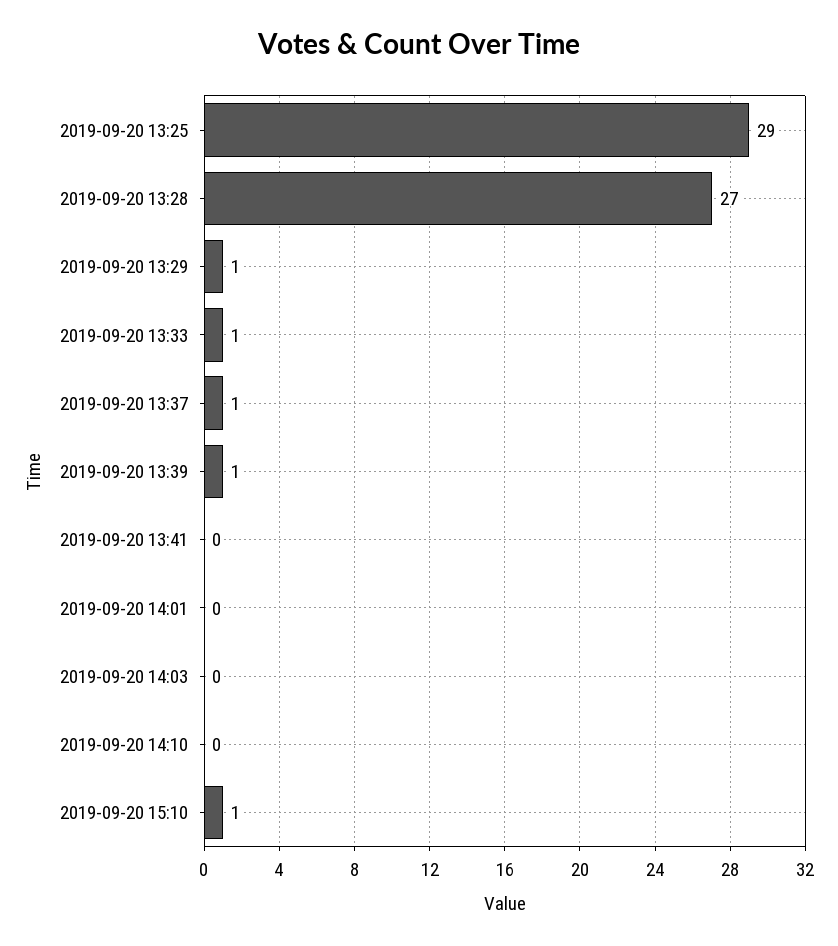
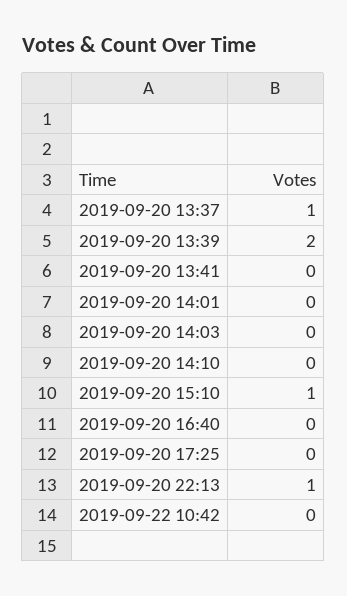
2019-09-20 13:25: 29 -> none
2019-09-20 13:28: 27 -> none
2019-09-20 13:29: 1 -> none
2019-09-20 13:33: 1 -> none
2019-09-20 13:39: 1 -> 2
2019-09-20 16:40: none -> 0
2019-09-20 17:25: none -> 0
2019-09-20 22:13: none -> 1
2019-09-22 10:42: none -> 0

